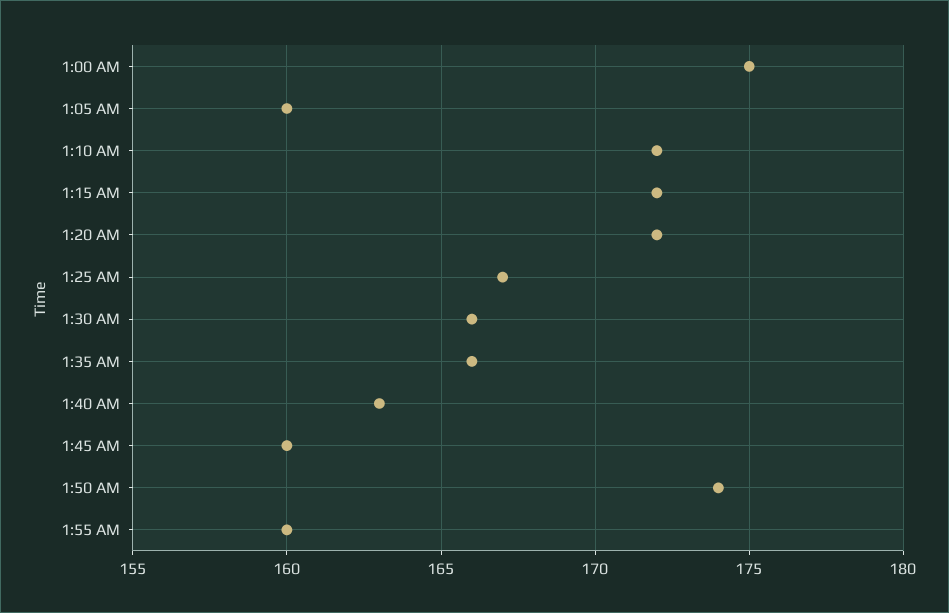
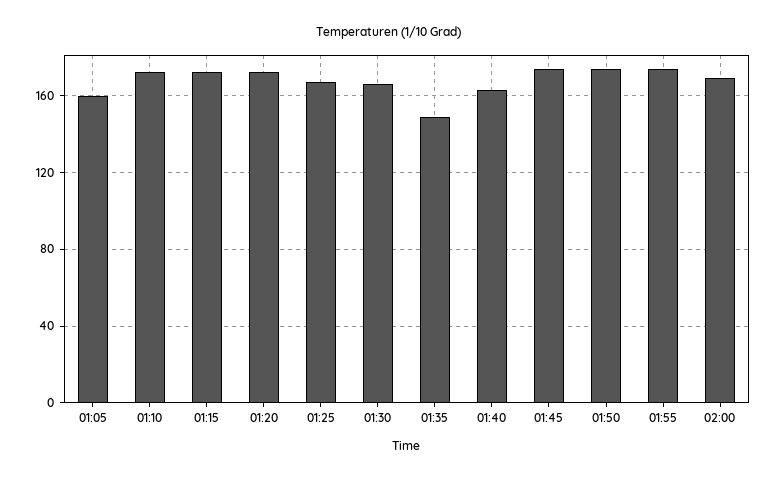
1:00 AM: 175 -> none
1:35 AM: 166 -> 150
1:45 AM: 160 -> 175
1:55 AM: 160 -> 175
02:00: none -> 170

